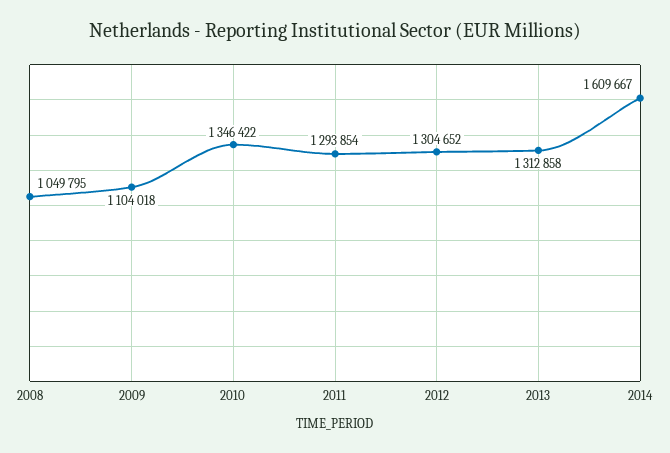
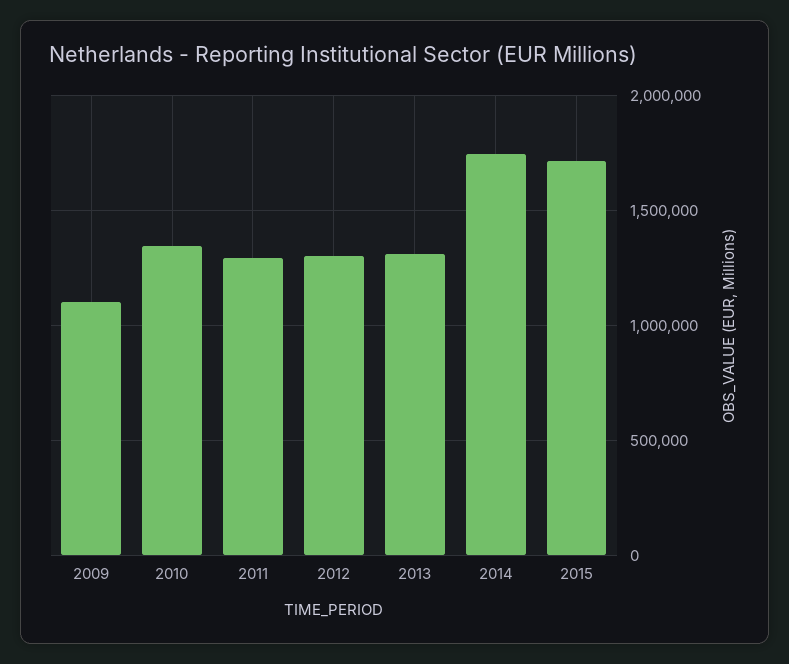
2008: 1049795 -> none
2014: 1609667 -> 1750000
2015: none -> 1700000

